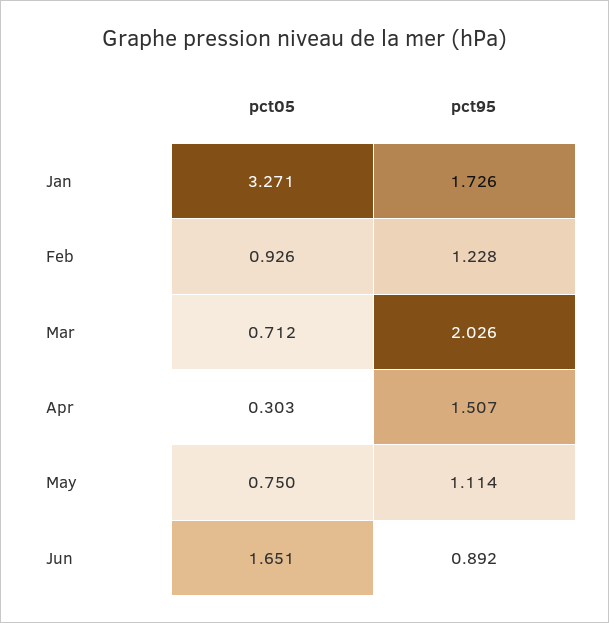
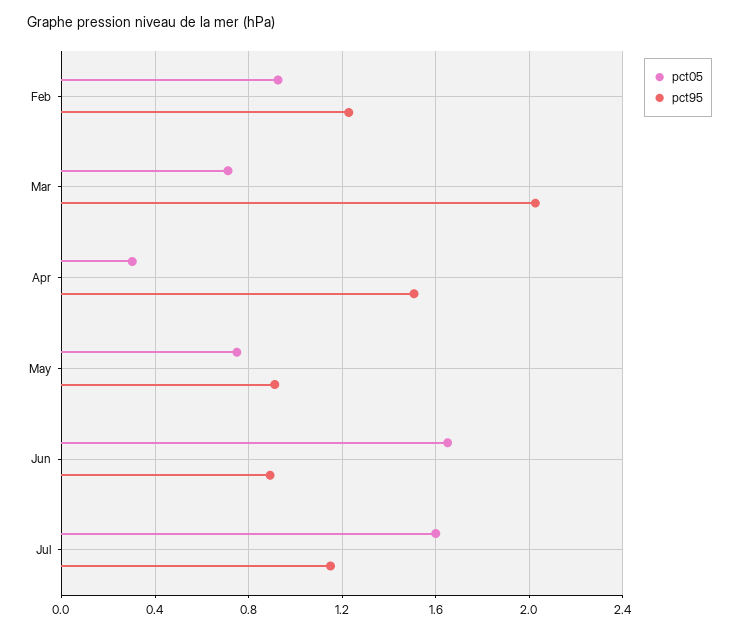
pct05, Jan: 3.271 -> none
pct95, Jan: 1.726 -> none
pct95, May: 1.114 -> 0.9
pct05, Jul: none -> 1.6
pct95, Jul: none -> 1.15

